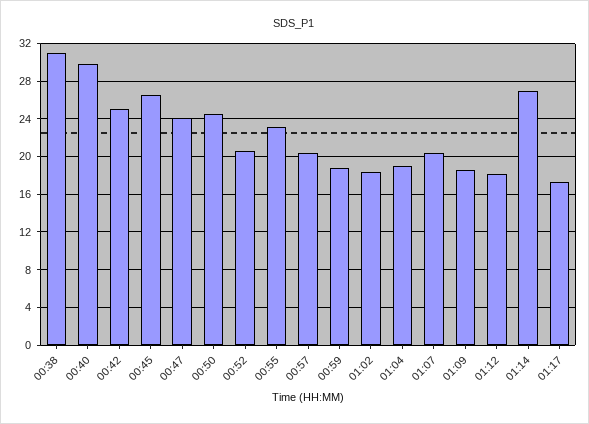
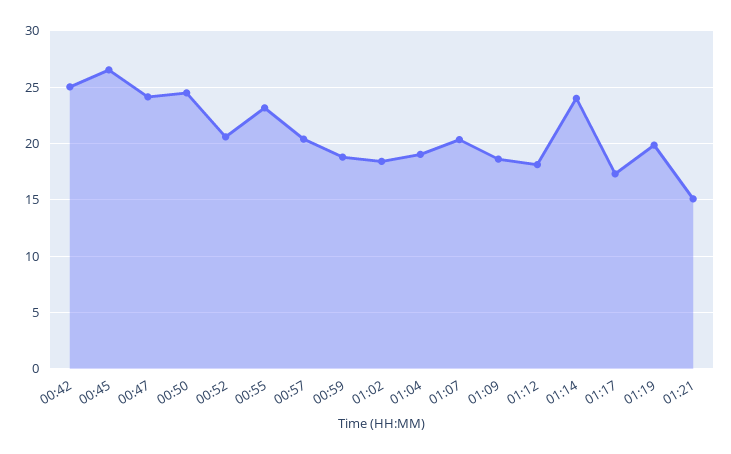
00:38: 31 -> none
00:40: 30 -> none
01:14: 27 -> 24
01:19: none -> 20
01:21: none -> 15

